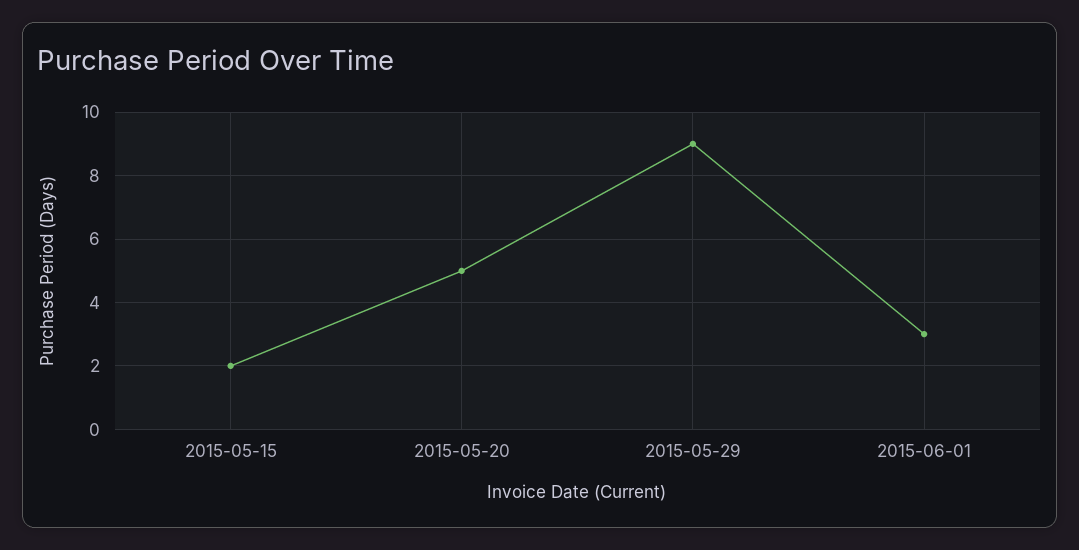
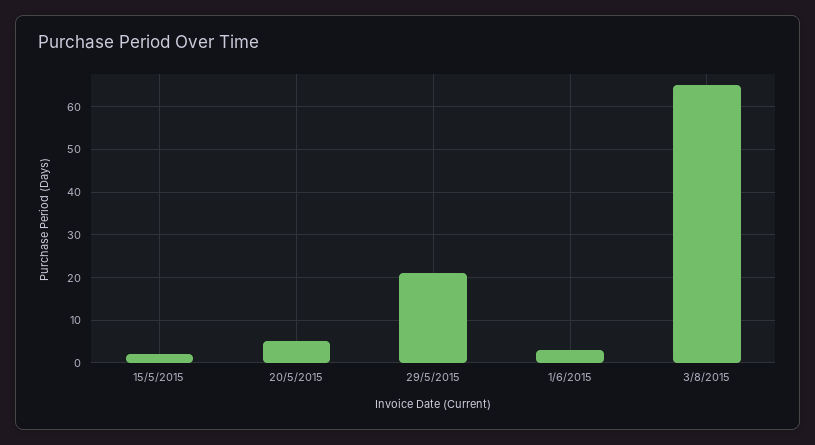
2015-05-29: 9 -> 20
3/8/2015: none -> 65

